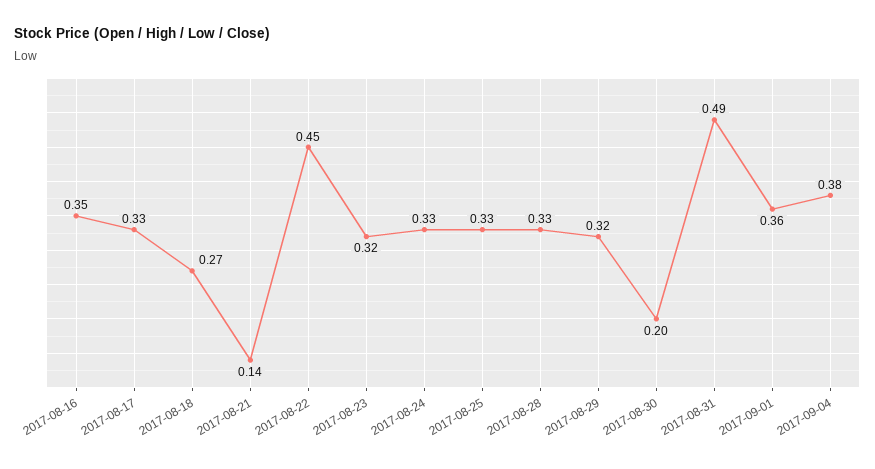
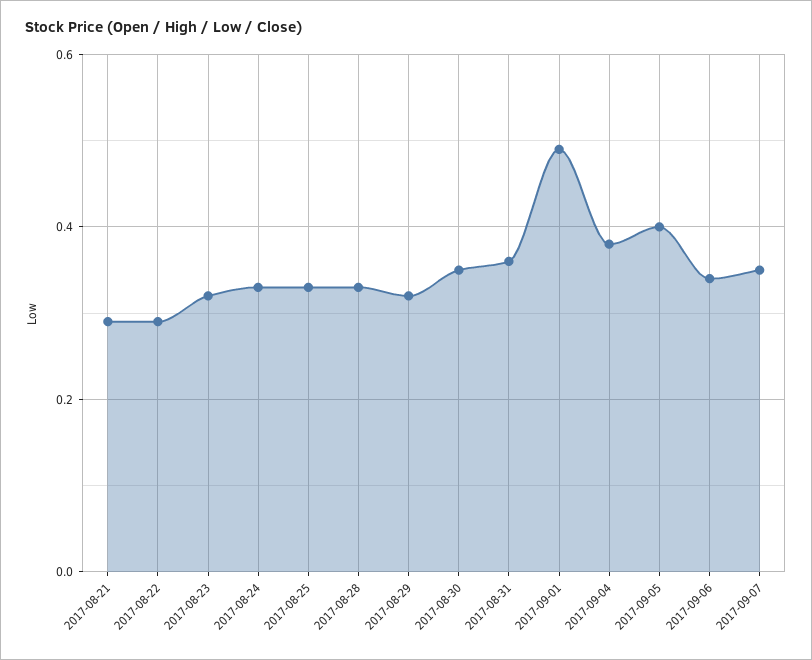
2017-08-16: 0.35 -> none
2017-08-17: 0.33 -> none
2017-08-18: 0.27 -> none
2017-08-21: 0.14 -> 0.3
2017-08-22: 0.45 -> 0.3
2017-08-30: 0.2 -> 0.35
2017-08-31: 0.49 -> 0.35
2017-09-01: 0.36 -> 0.5
2017-09-05: none -> 0.4
2017-09-06: none -> 0.35
2017-09-07: none -> 0.35

